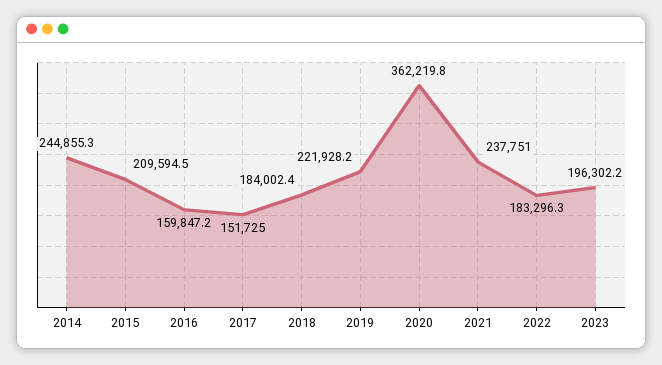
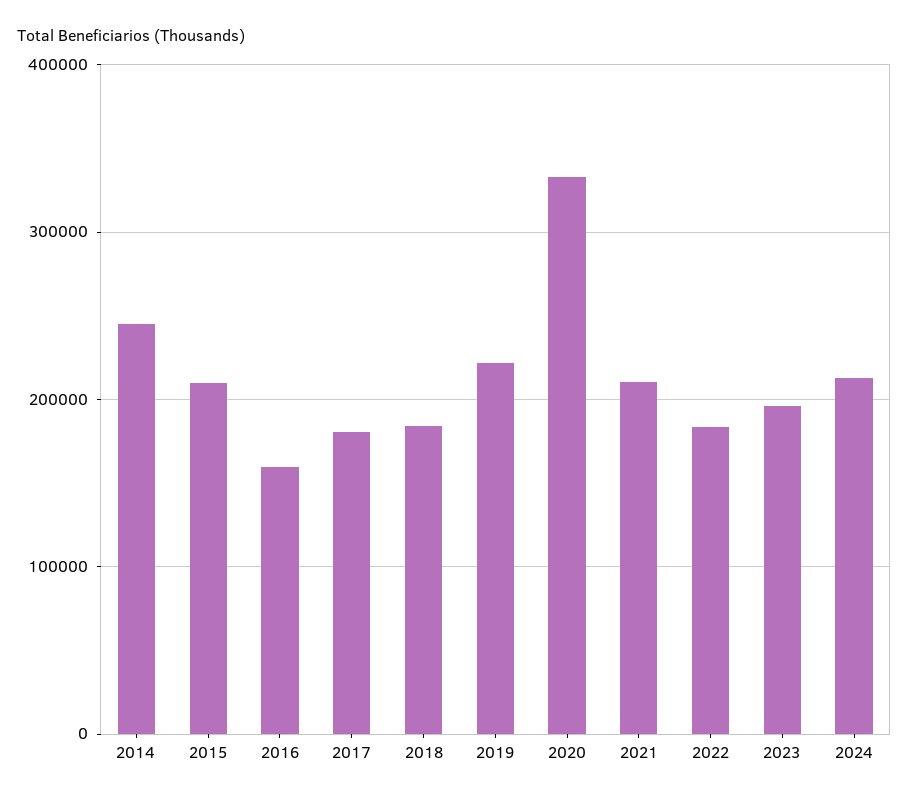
2017: 151725 -> 180000
2020: 362219.8 -> 330000
2021: 237751 -> 210000
2024: none -> 210000

